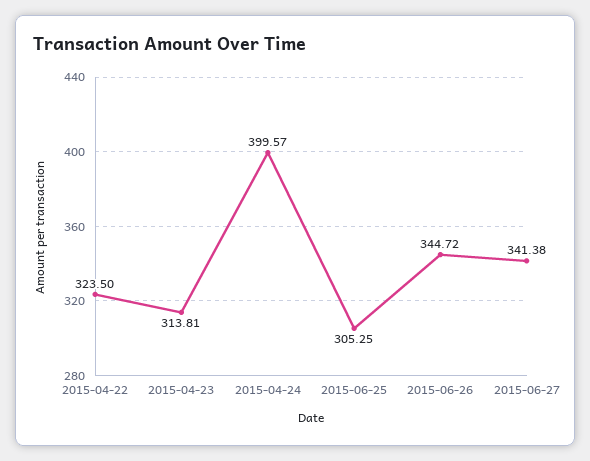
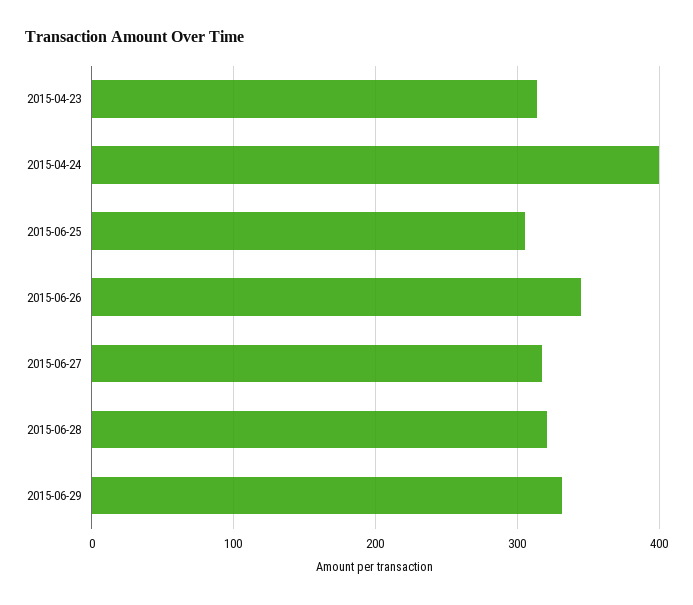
2015-04-22: 323.5 -> none
2015-06-27: 341.38 -> 320
2015-06-28: none -> 320
2015-06-29: none -> 330

